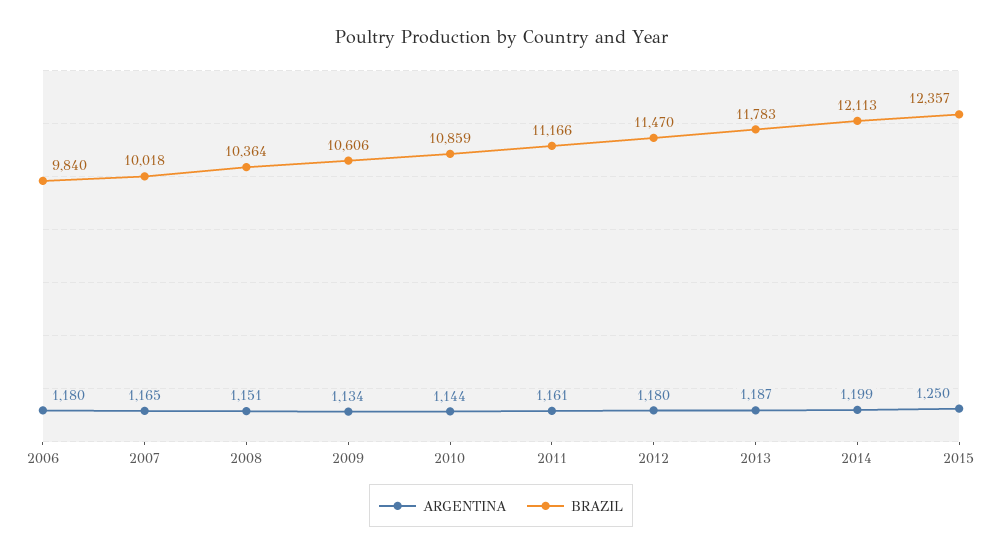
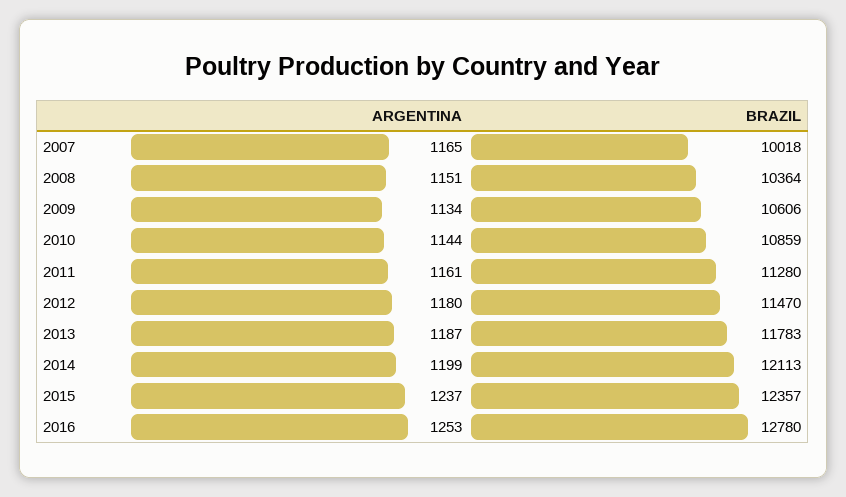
ARGENTINA, 2006: 1180 -> none
BRAZIL, 2006: 9840 -> none
BRAZIL, 2011: 11166 -> 11280
ARGENTINA, 2015: 1250 -> 1237
ARGENTINA, 2016: none -> 1253
BRAZIL, 2016: none -> 12780

